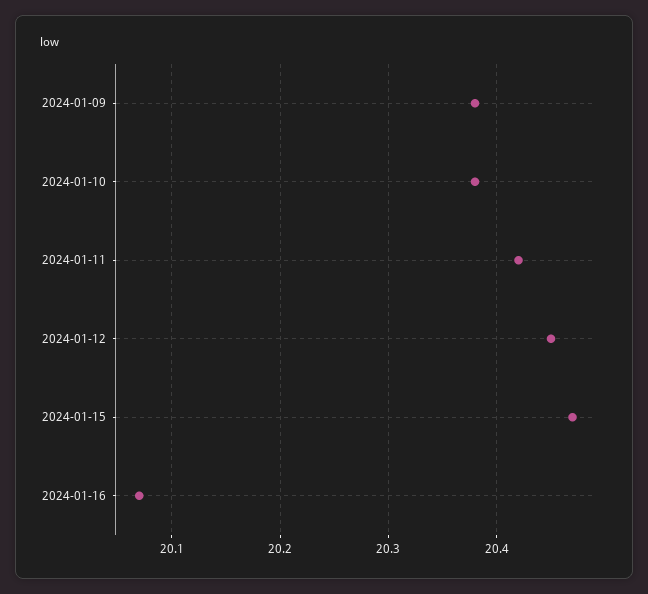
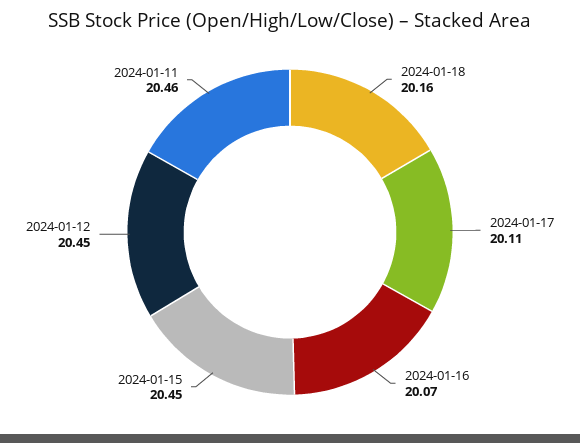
2024-01-09: 20.38 -> none
2024-01-10: 20.38 -> none
2024-01-11: 20.42 -> 20.46
2024-01-15: 20.47 -> 20.45
2024-01-18: none -> 20.16
2024-01-17: none -> 20.11

